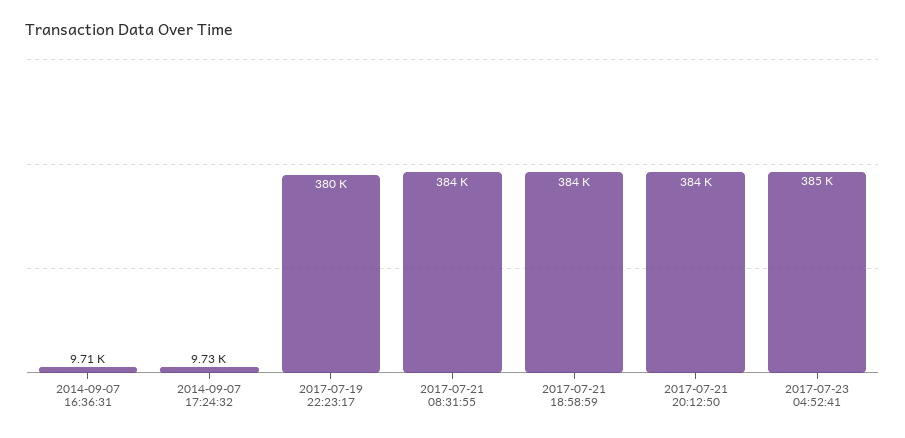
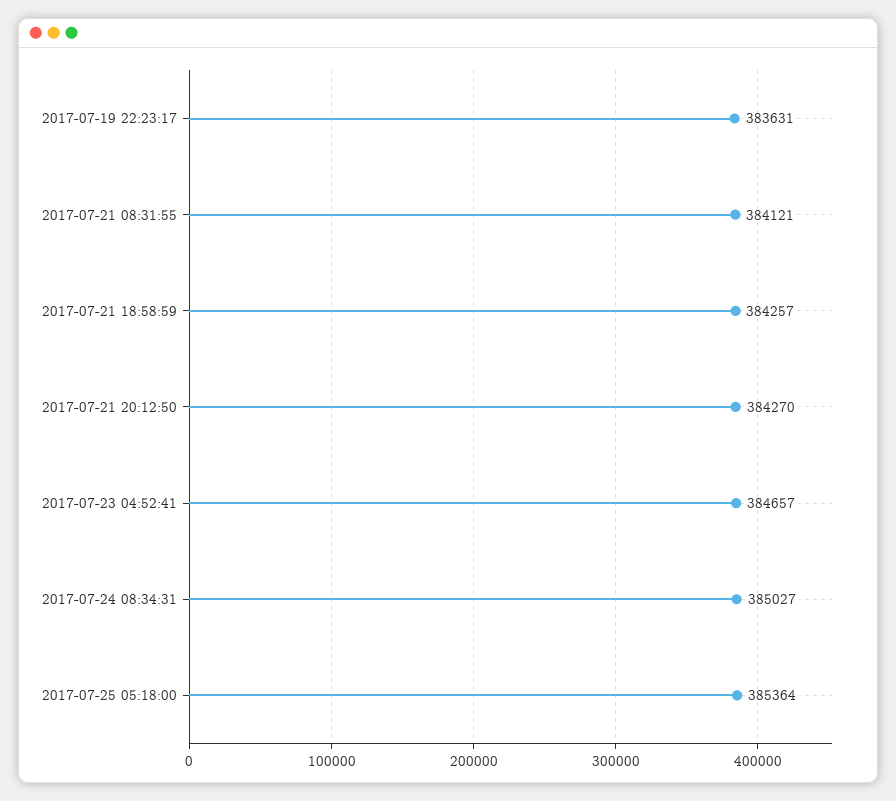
2014-09-07 16:36:31: 9710 -> none
2014-09-07 17:24:32: 9730 -> none
2017-07-19 22:23:17: 380000 -> 383631
2017-07-24 08:34:31: none -> 385027
2017-07-25 05:18:00: none -> 385364

